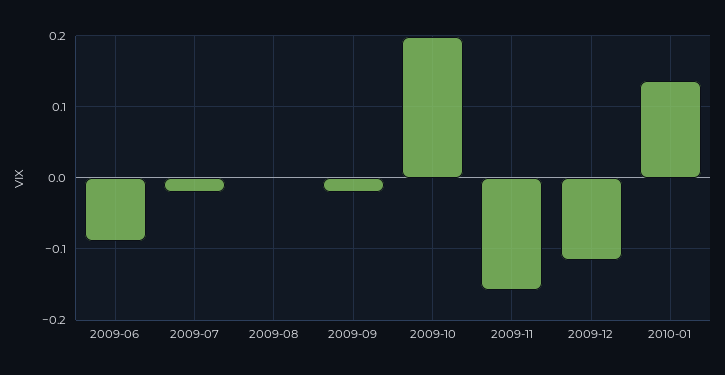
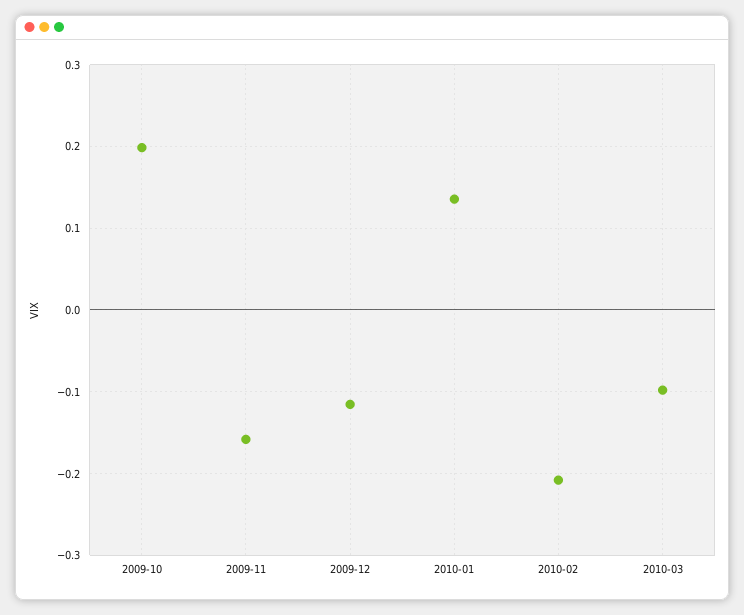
2009-06: -0.09 -> none
2009-07: -0.02 -> none
2009-08: 0 -> none
2009-09: -0.02 -> none
2010-02: none -> -0.21
2010-03: none -> -0.1

